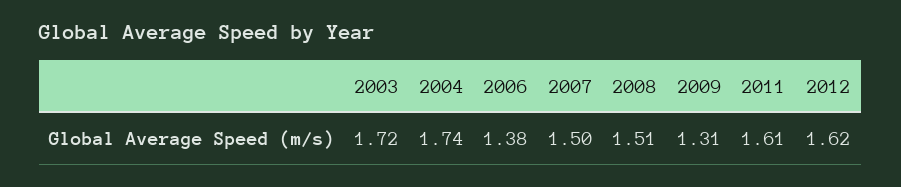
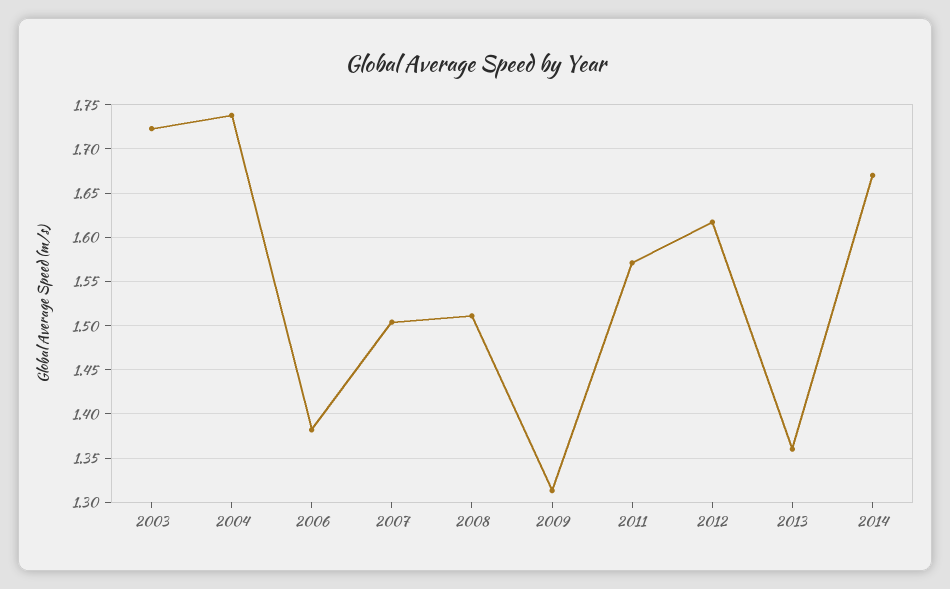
2011: 1.61 -> 1.57
2013: none -> 1.36
2014: none -> 1.67

